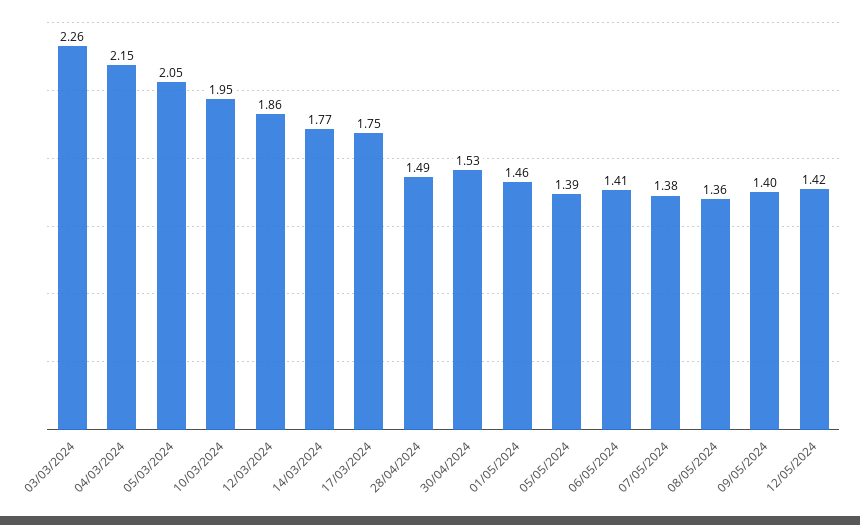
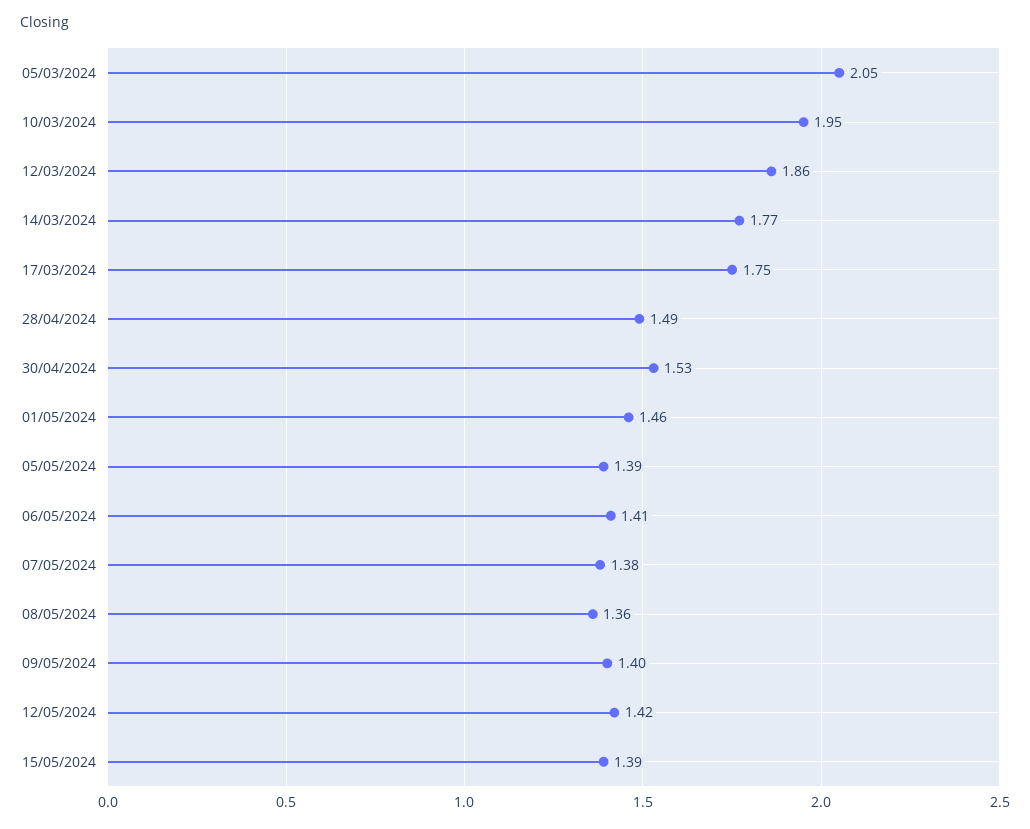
03/03/2024: 2.26 -> none
04/03/2024: 2.15 -> none
15/05/2024: none -> 1.39

